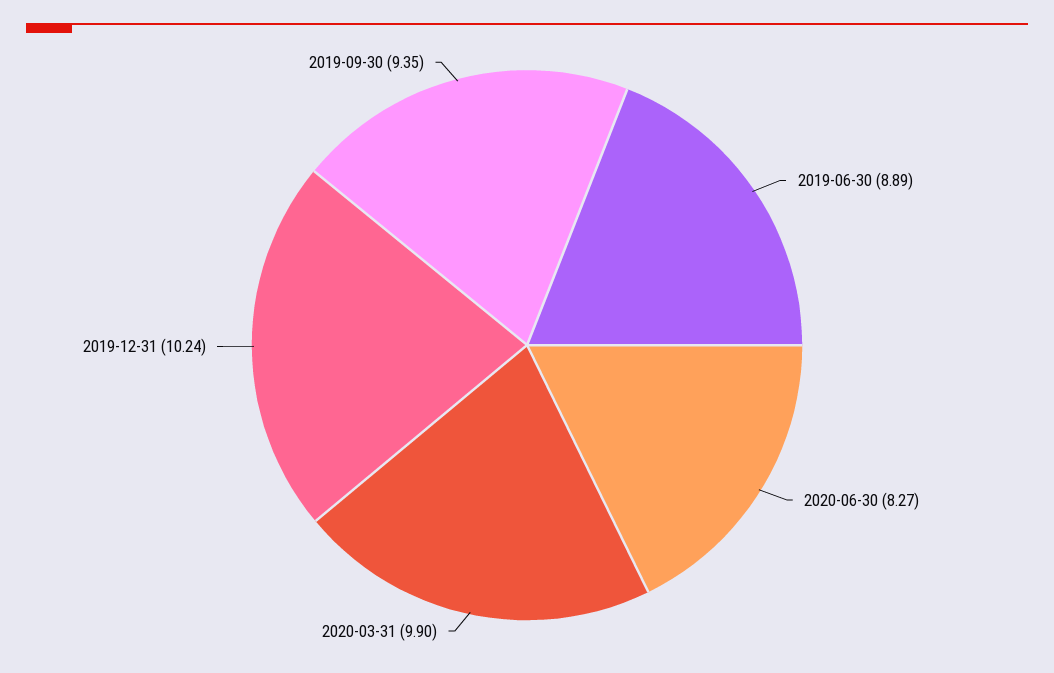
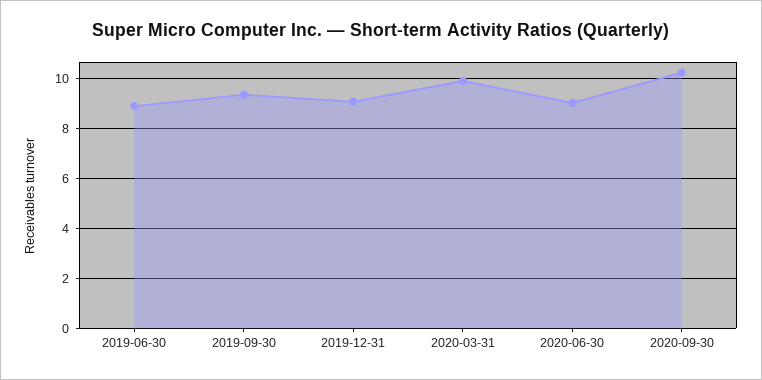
2020-06-30: 8.27 -> 9
2019-12-31: 10.24 -> 9
2020-09-30: none -> 10.25

